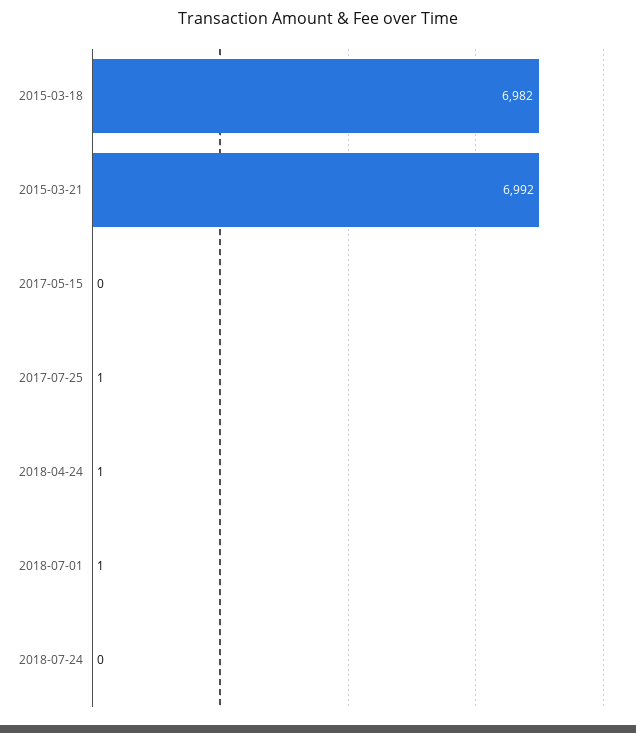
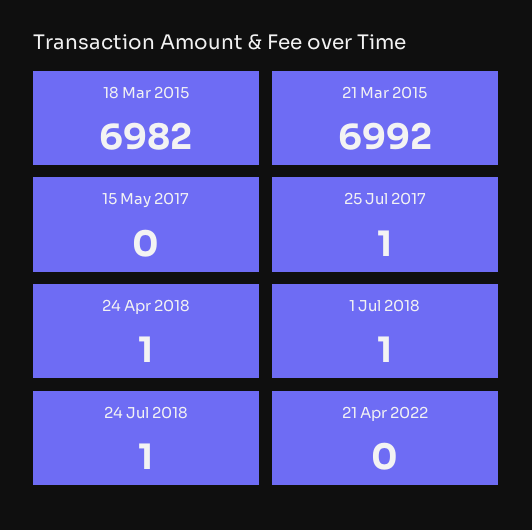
2018-07-24: 0 -> 1
21 Apr 2022: none -> 0

